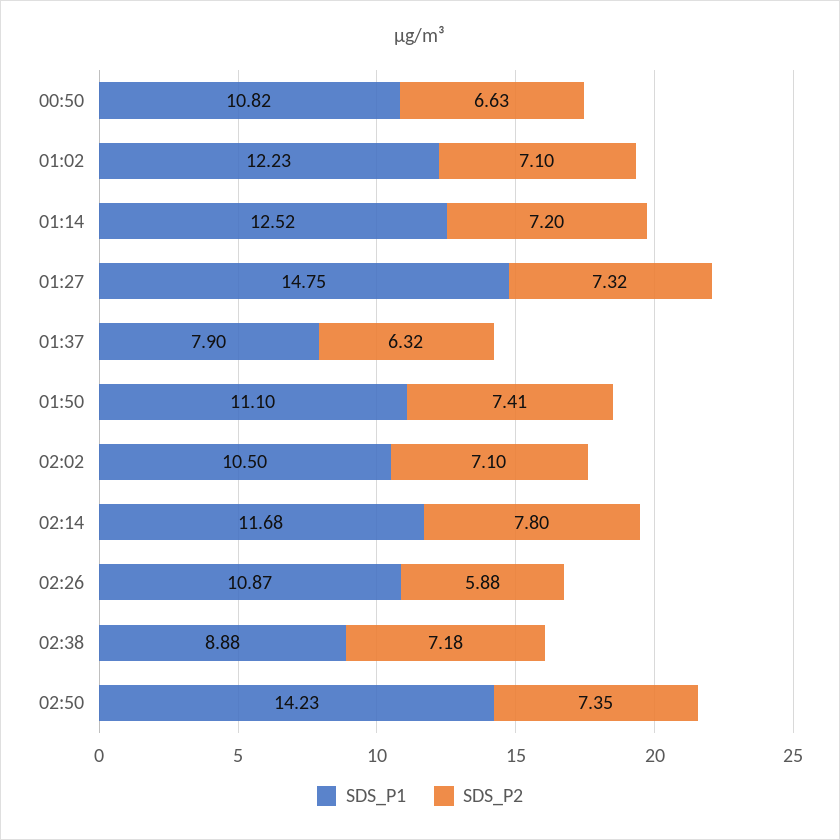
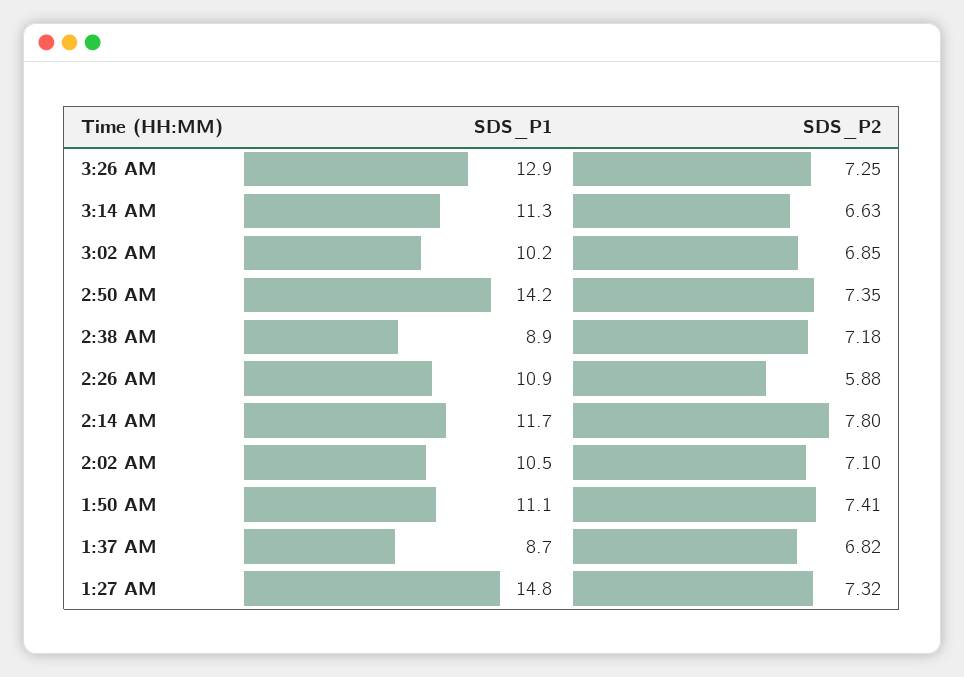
SDS_P1, 00:50: 10.82 -> none
SDS_P2, 00:50: 6.63 -> none
SDS_P1, 01:02: 12.23 -> none
SDS_P2, 01:02: 7.1 -> none
SDS_P1, 01:14: 12.52 -> none
SDS_P2, 01:14: 7.2 -> none
SDS_P1, 01:37: 7.9 -> 8.7
SDS_P2, 01:37: 6.32 -> 6.82
SDS_P1, 3:26 AM: none -> 12.9
SDS_P2, 3:26 AM: none -> 7.25
SDS_P1, 3:14 AM: none -> 11.3
SDS_P2, 3:14 AM: none -> 6.63
SDS_P1, 3:02 AM: none -> 10.2
SDS_P2, 3:02 AM: none -> 6.85

